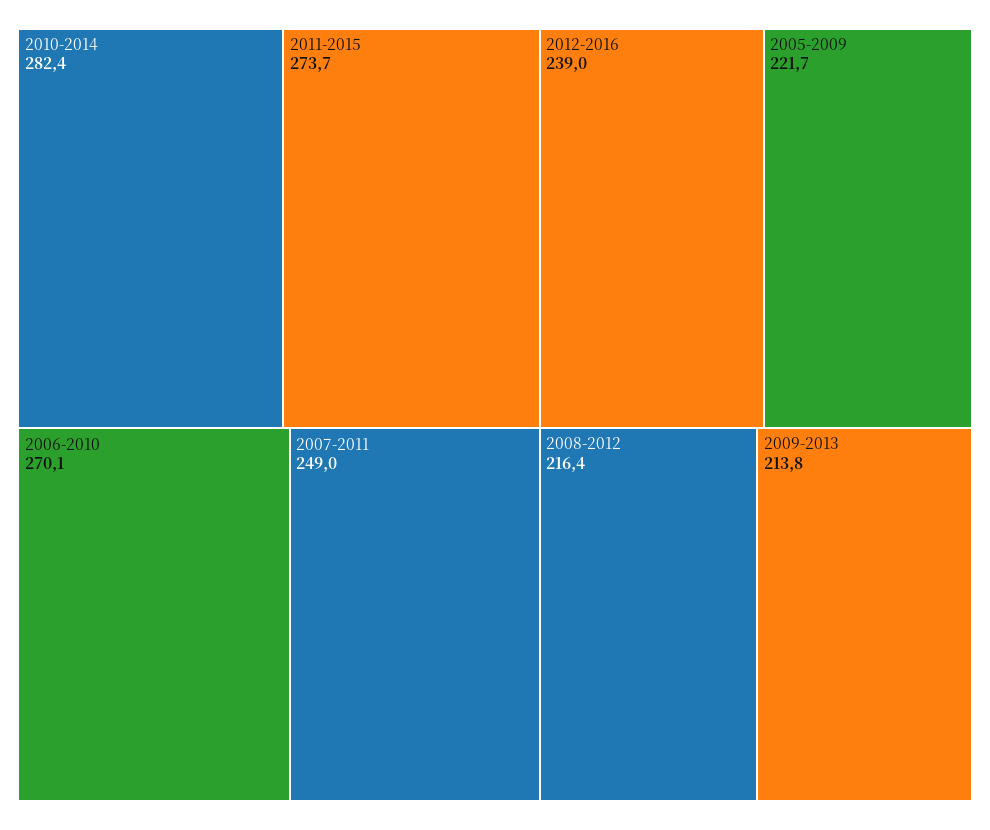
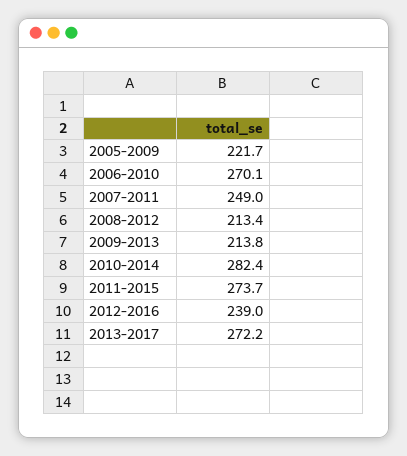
2008-2012: 216.4 -> 213.4
2013-2017: none -> 272.2

